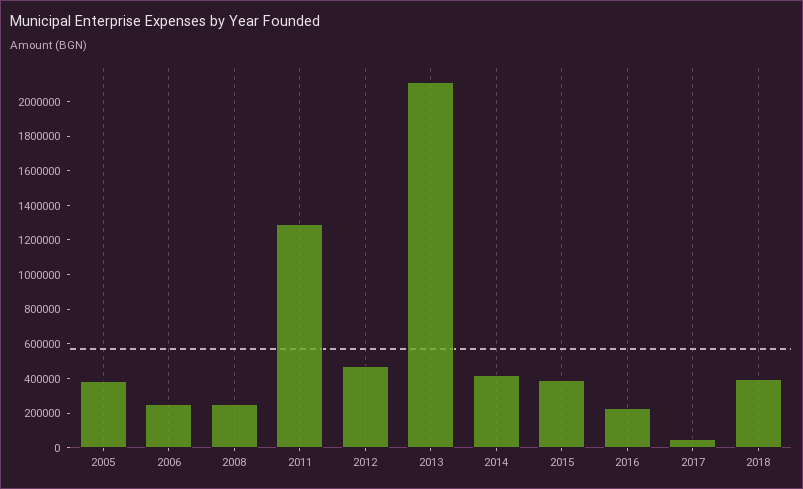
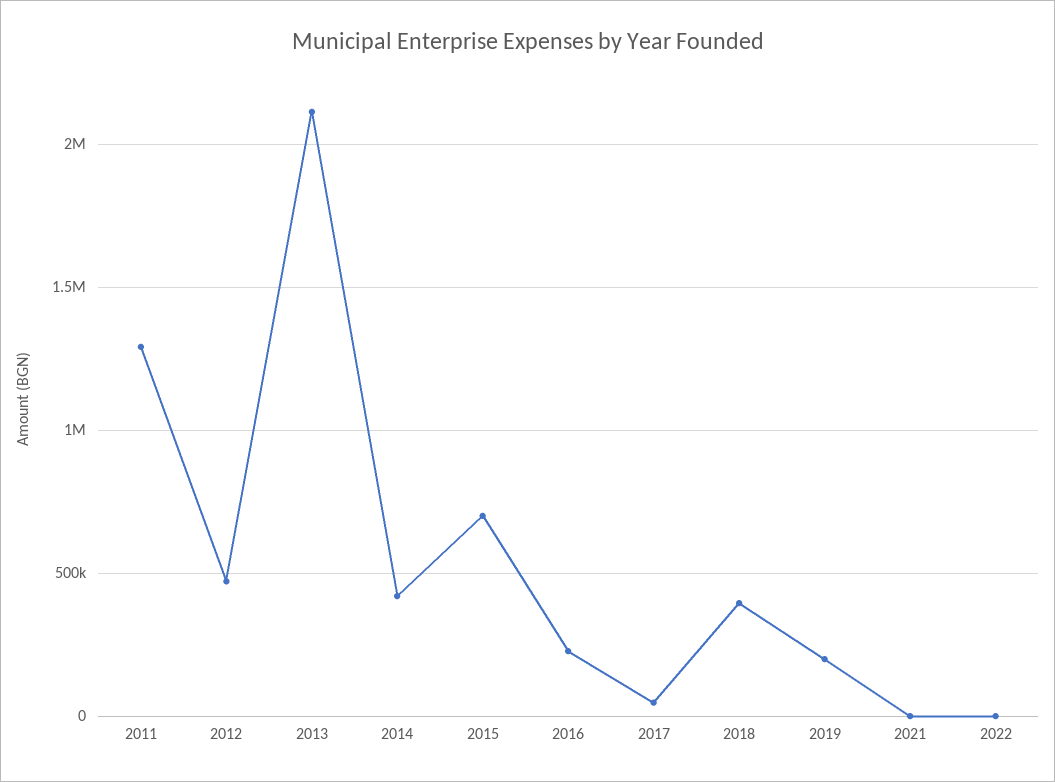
2005: 400000 -> none
2006: 250000 -> none
2008: 250000 -> none
2015: 400000 -> 700000
2019: none -> 200000
2021: none -> 0
2022: none -> 0

